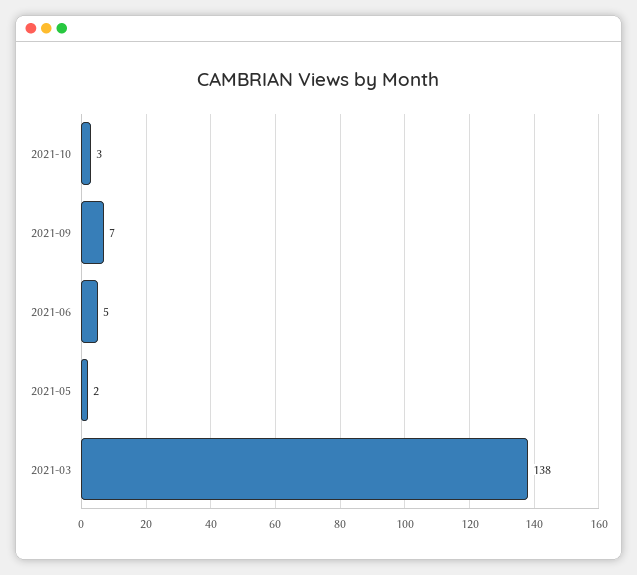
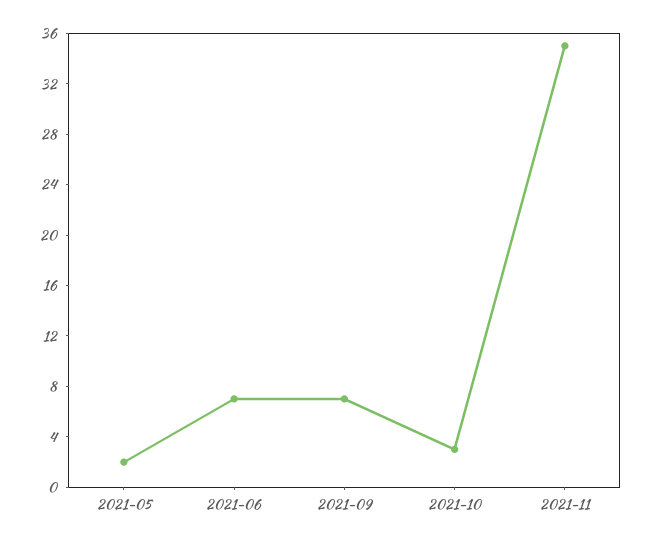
2021-06: 5 -> 7
2021-03: 138 -> none
2021-11: none -> 35

